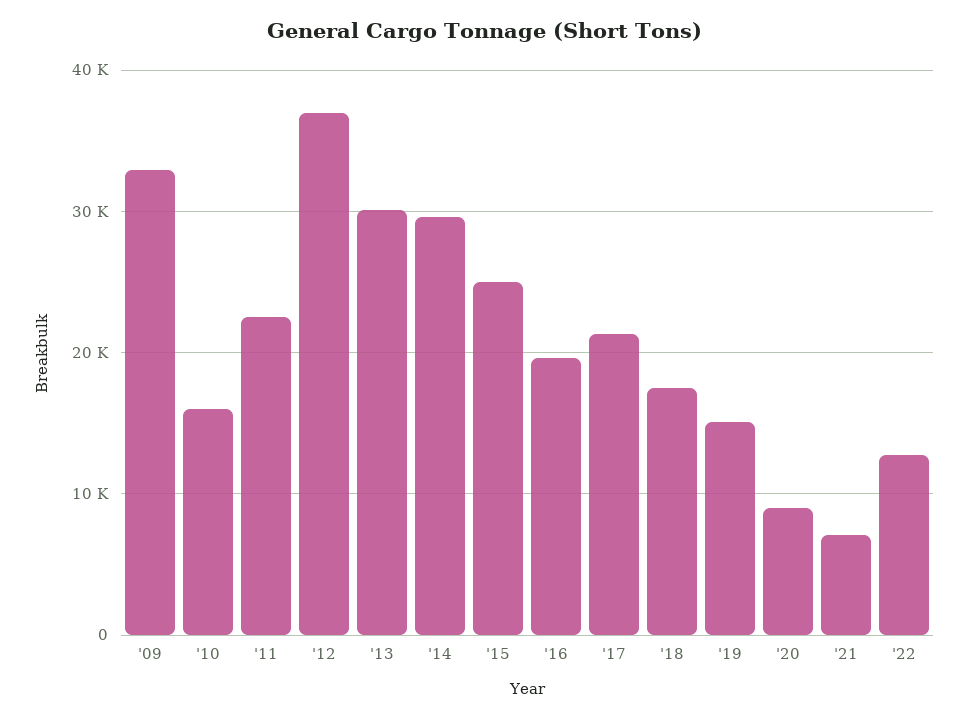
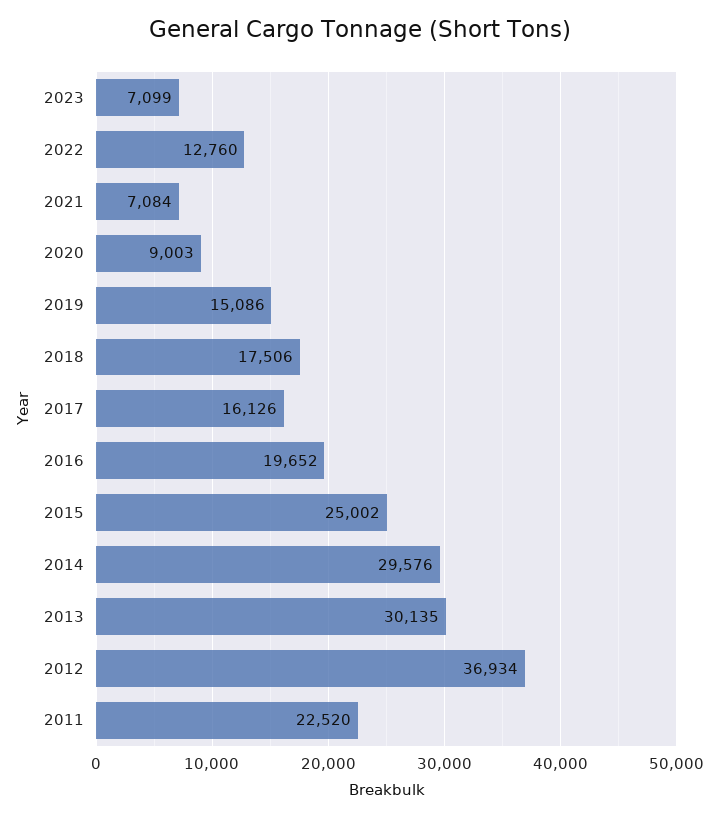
'09: 33000 -> none
'10: 16000 -> none
'17: 21000 -> 16126
2023: none -> 7099

